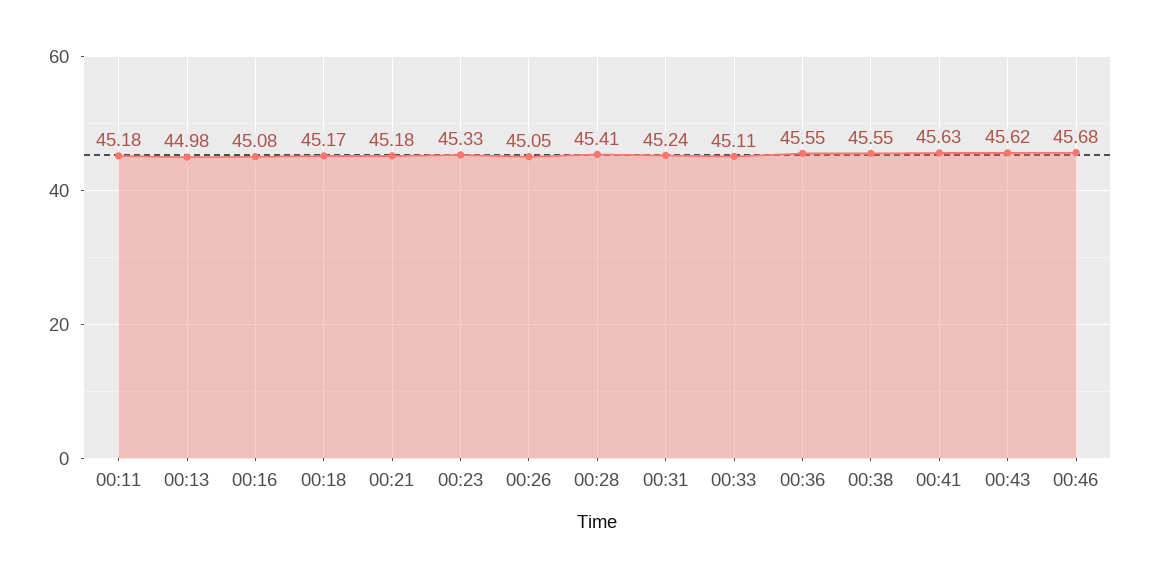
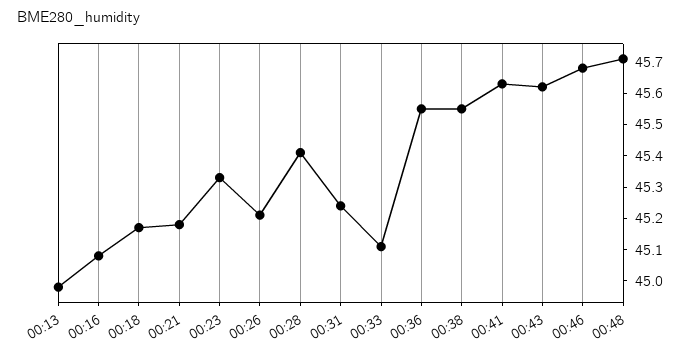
00:11: 45.18 -> none
00:26: 45.05 -> 45.2
00:48: none -> 45.7

